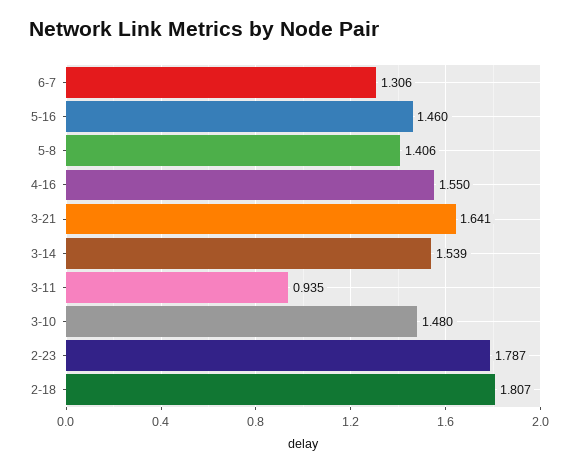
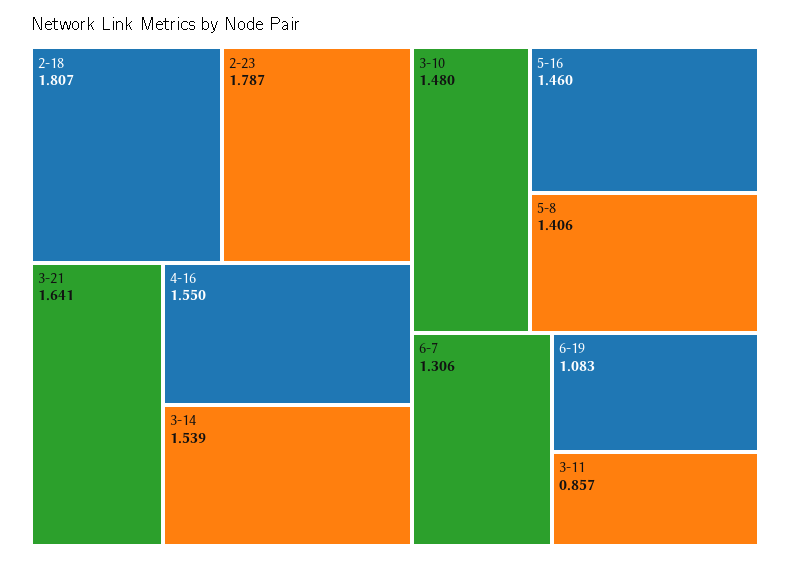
3-11: 0.935 -> 0.857
6-19: none -> 1.083

